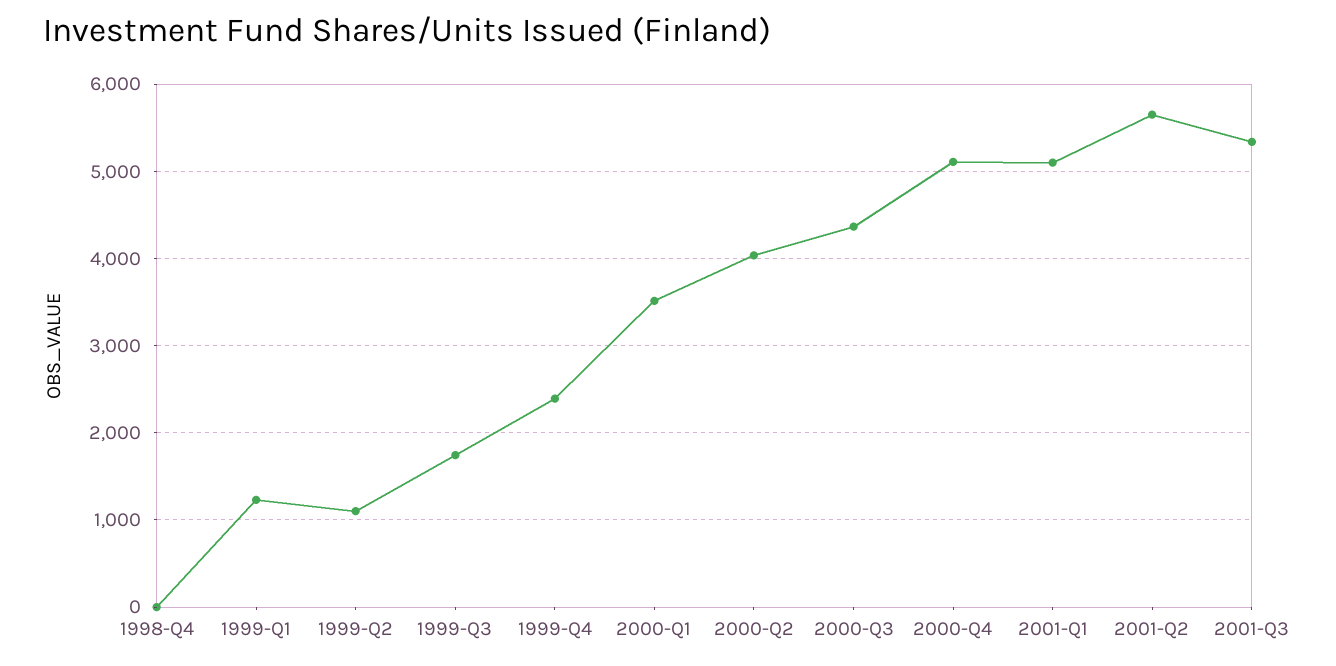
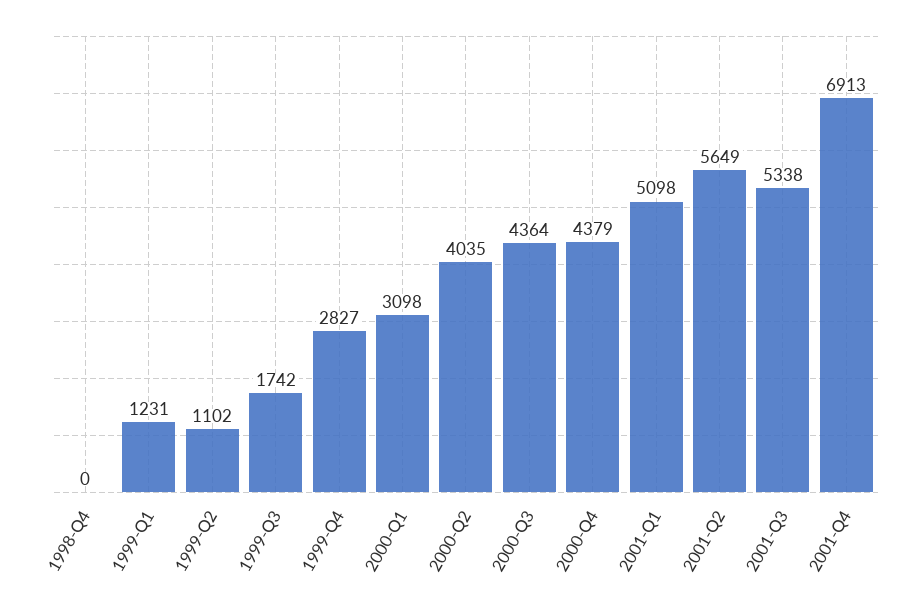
1999-Q4: 2400 -> 2827
2000-Q1: 3500 -> 3098
2000-Q4: 5100 -> 4379
2001-Q4: none -> 6913

